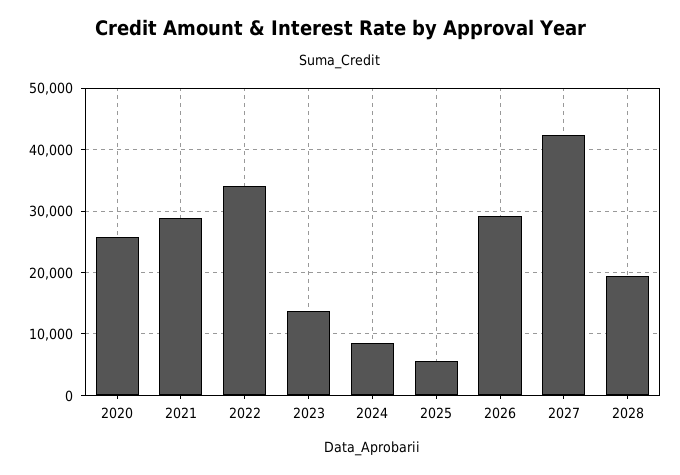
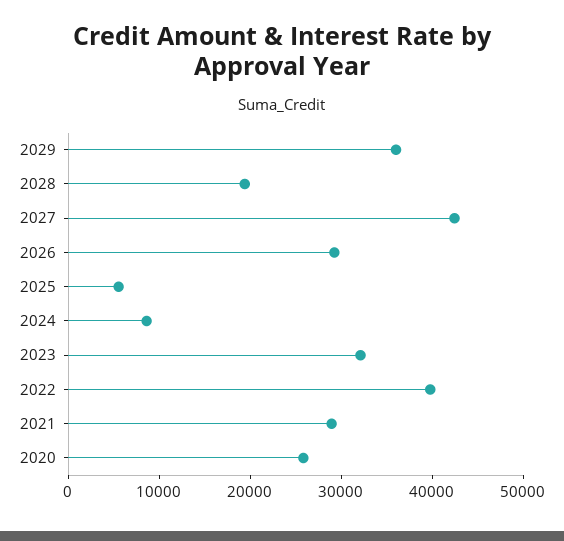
2022: 34000 -> 40000
2023: 14000 -> 32000
2029: none -> 36000

